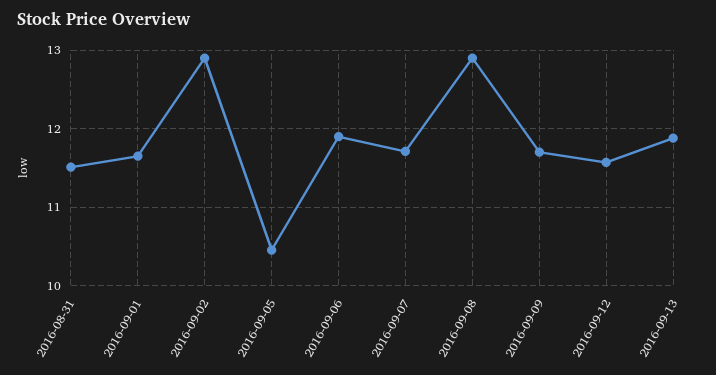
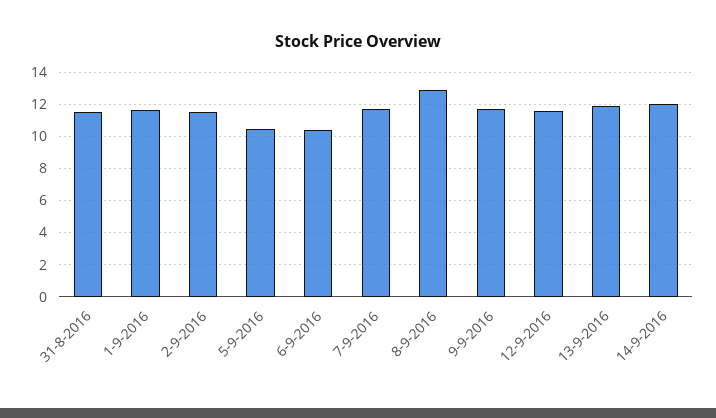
2016-09-02: 12.9 -> 11.5
2016-09-06: 11.9 -> 10.5
14-9-2016: none -> 12

